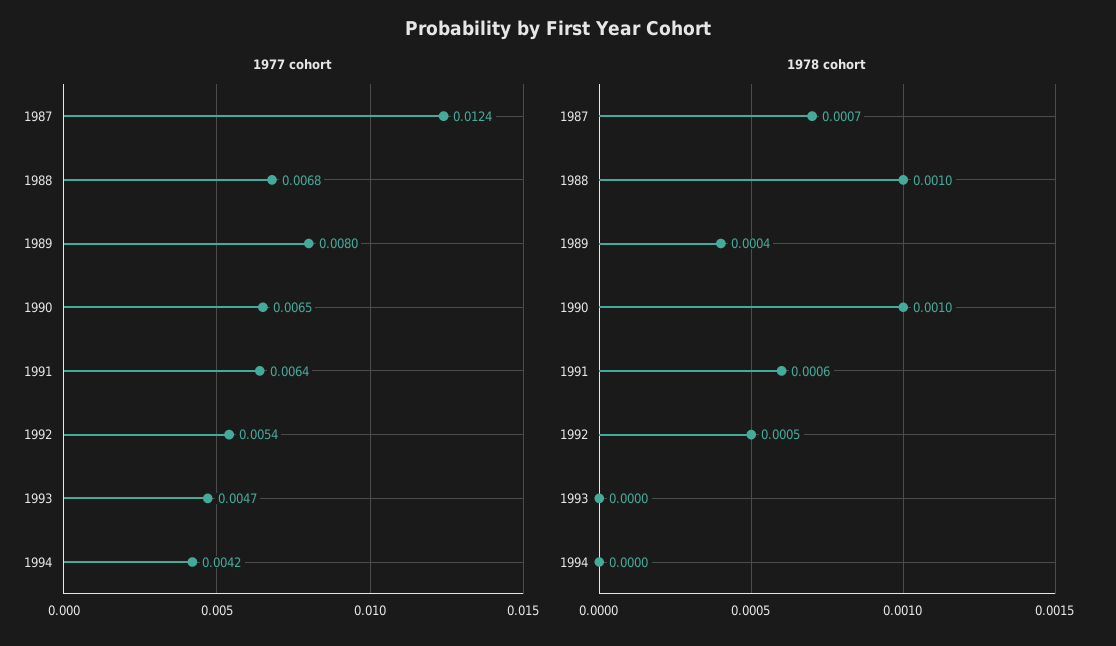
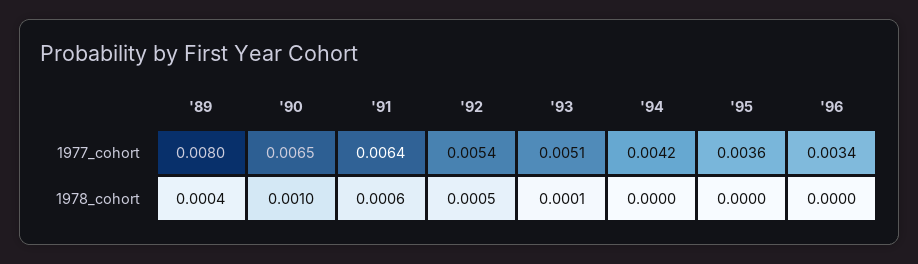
1977 cohort, 1987: 0.0124 -> none
1977 cohort, 1988: 0.0068 -> none
1977 cohort, 1993: 0.0047 -> 0.0051
1978 cohort, 1987: 0.0007 -> none
1978 cohort, 1988: 0.001 -> none
1978 cohort, 1993: 0 -> 0.0001
1977 cohort, '95: none -> 0.0036
1977 cohort, '96: none -> 0.0034
1978 cohort, '95: none -> 0
1978 cohort, '96: none -> 0

